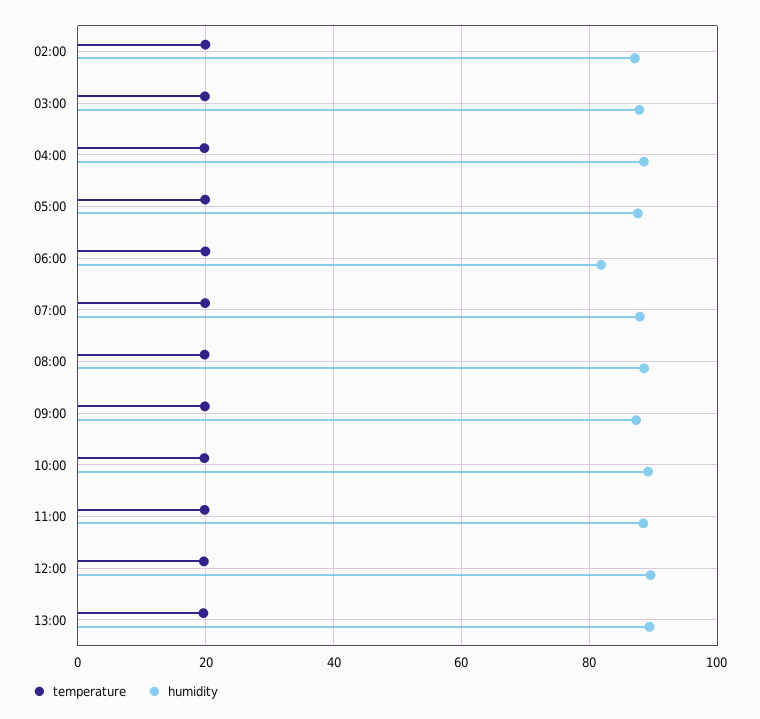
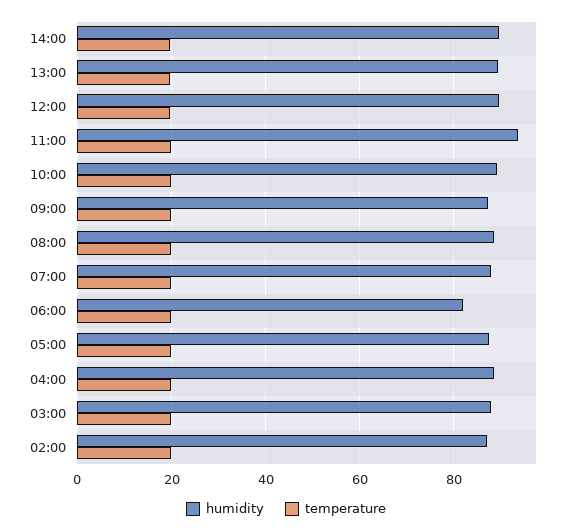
humidity, 11:00: 88 -> 94
humidity, 14:00: none -> 90
temperature, 14:00: none -> 20

